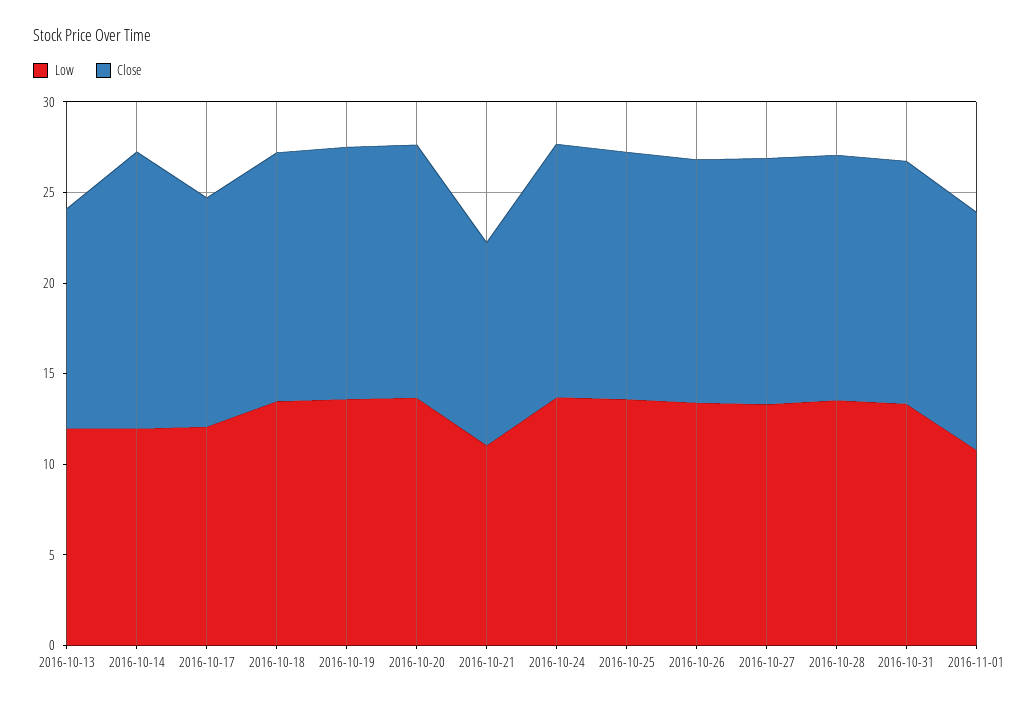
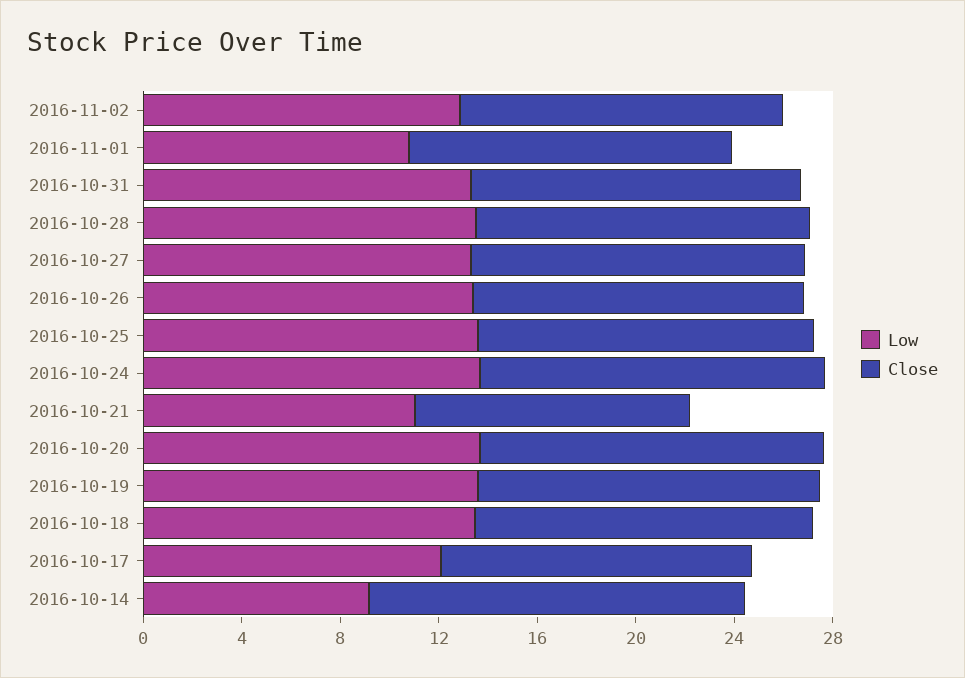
Low, 2016-10-13: 12 -> none
Close, 2016-10-13: 12 -> none
Low, 2016-10-14: 12 -> 9
Low, 2016-11-02: none -> 13
Close, 2016-11-02: none -> 13

